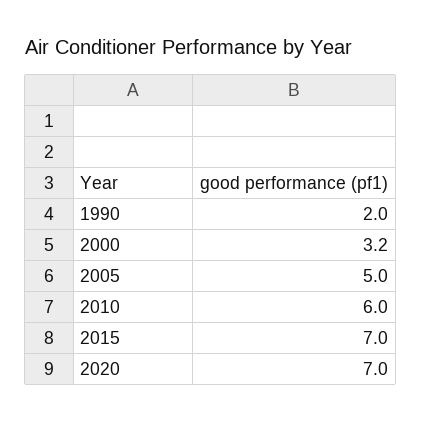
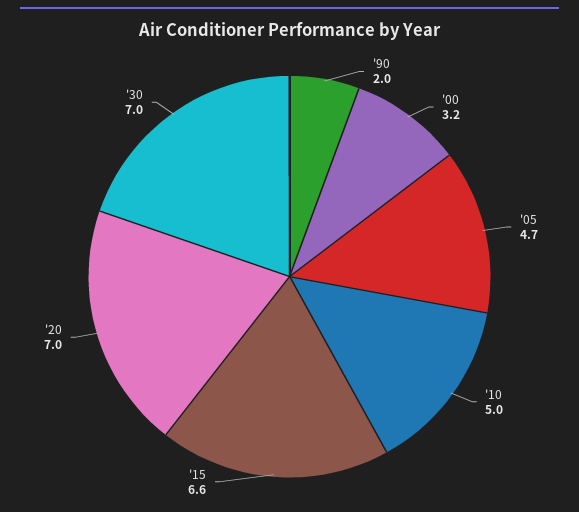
2005: 5 -> 4.7
2010: 6 -> 5
2015: 7 -> 6.6
'30: none -> 7

